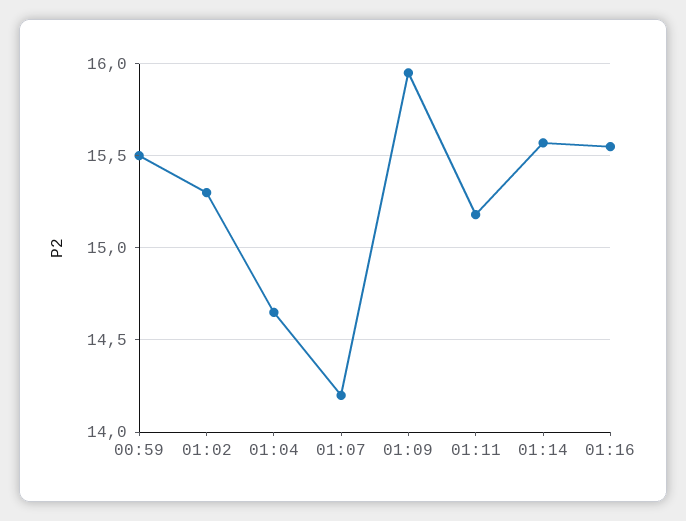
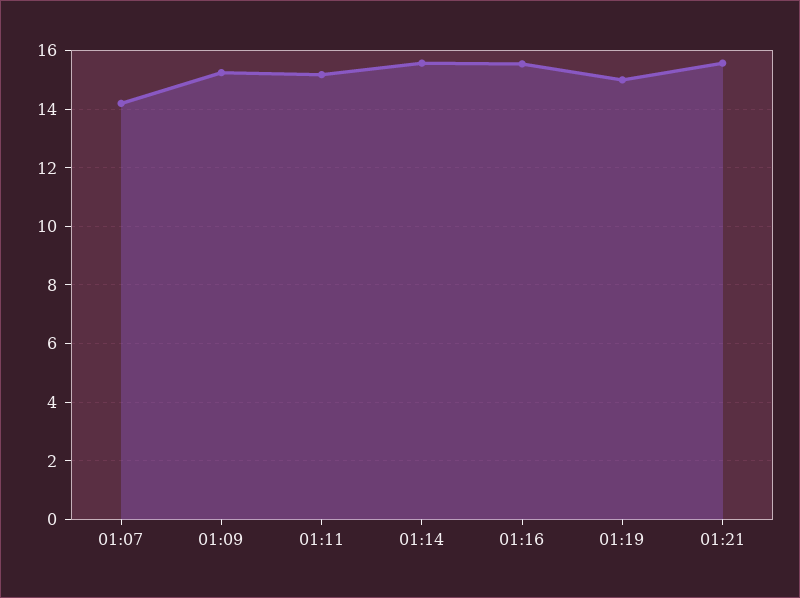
00:59: 15.5 -> none
01:02: 15.3 -> none
01:04: 14.65 -> none
01:09: 15.95 -> 15.25
01:19: none -> 15
01:21: none -> 15.5

